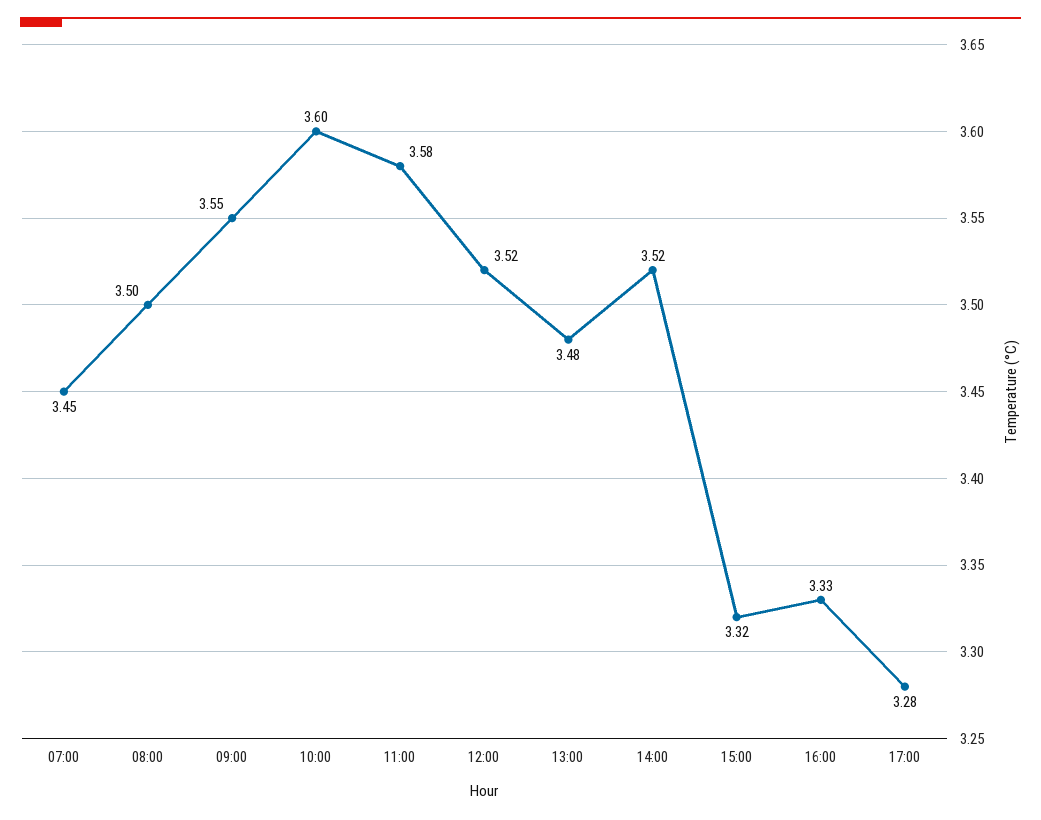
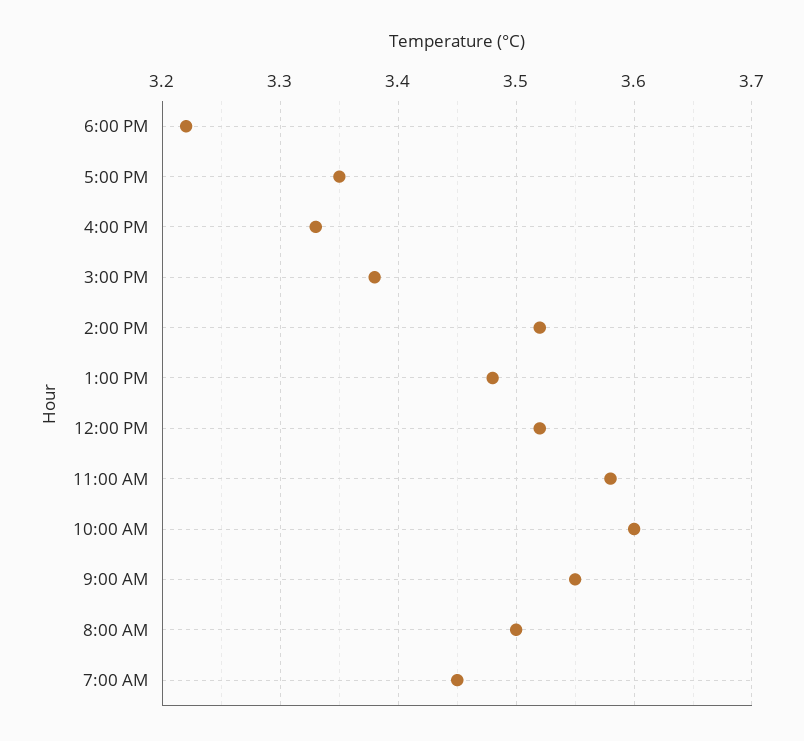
15:00: 3.32 -> 3.38
17:00: 3.28 -> 3.35
6:00 PM: none -> 3.22

